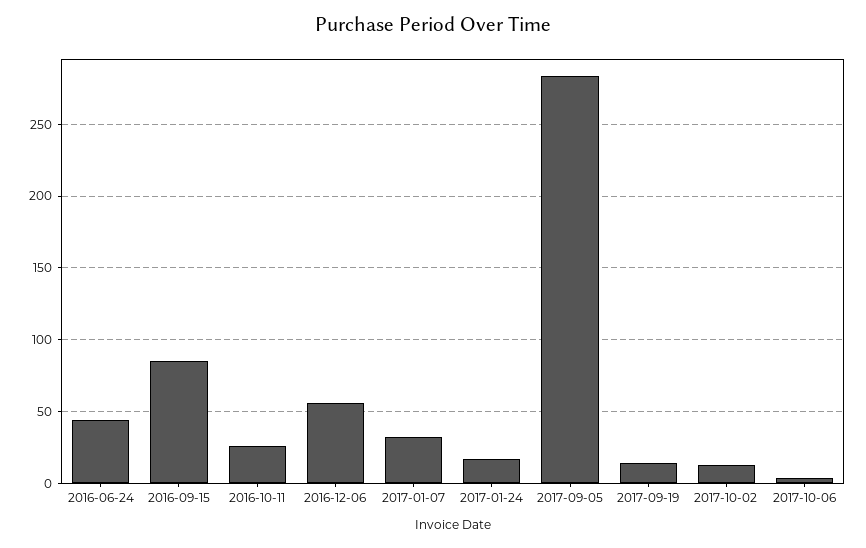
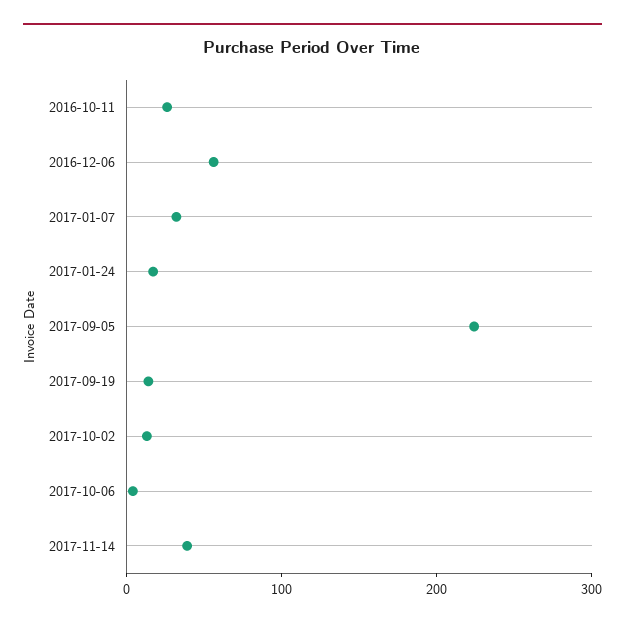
2016-06-24: 45 -> none
2016-09-15: 85 -> none
2017-09-05: 285 -> 220
2017-11-14: none -> 40

